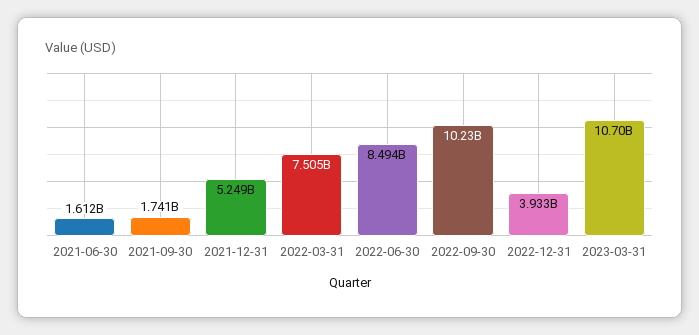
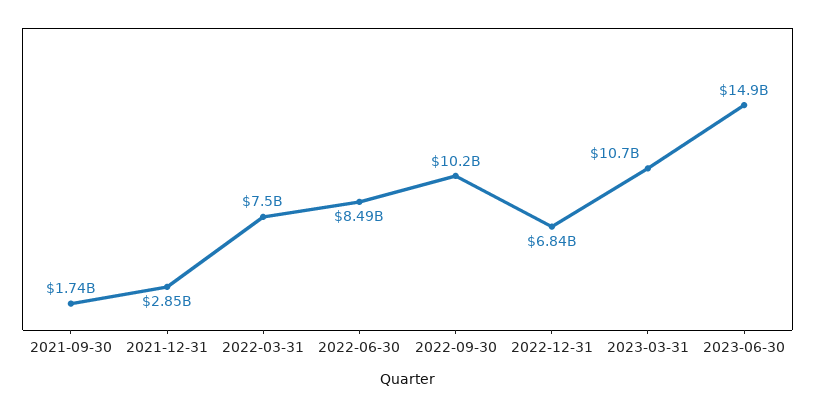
2021-06-30: 1612000000 -> none
2021-12-31: 5249000000 -> 2850000000
2022-12-31: 3933000000 -> 6840000000
2023-06-30: none -> 14900000000

